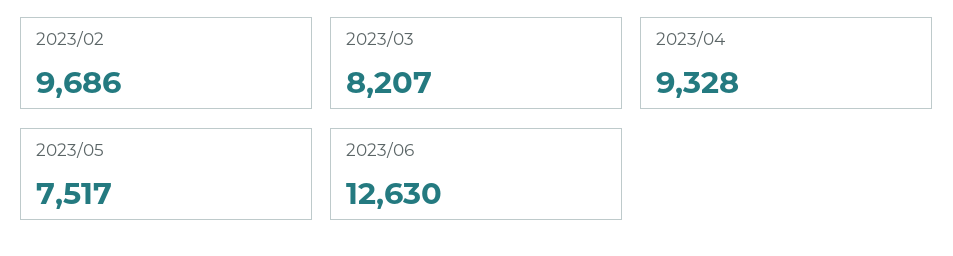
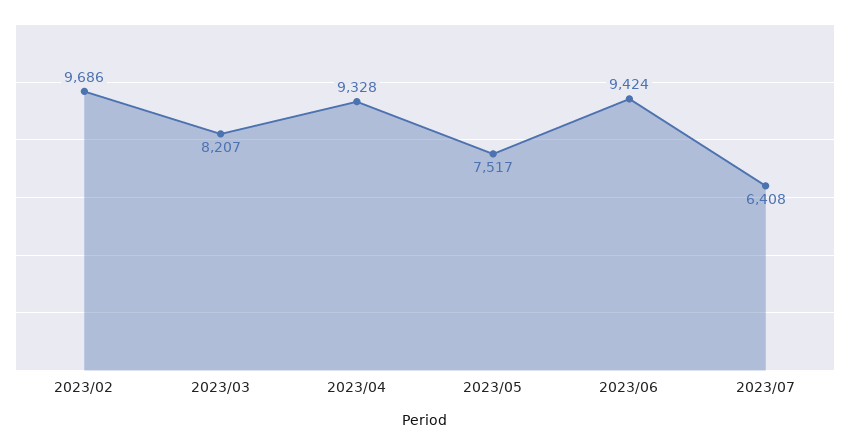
2023/06: 12630 -> 9424
2023/07: none -> 6408

